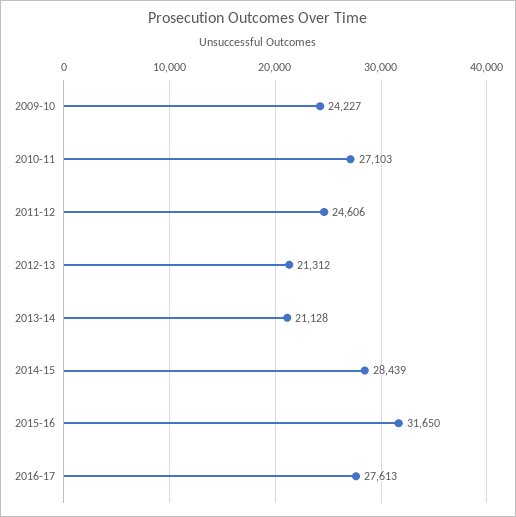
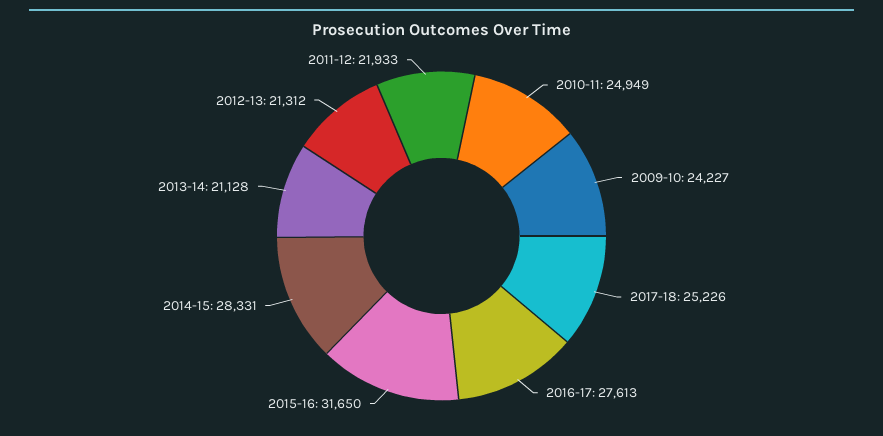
2010-11: 27103 -> 24949
2011-12: 24606 -> 21933
2014-15: 28439 -> 28331
2017-18: none -> 25226

